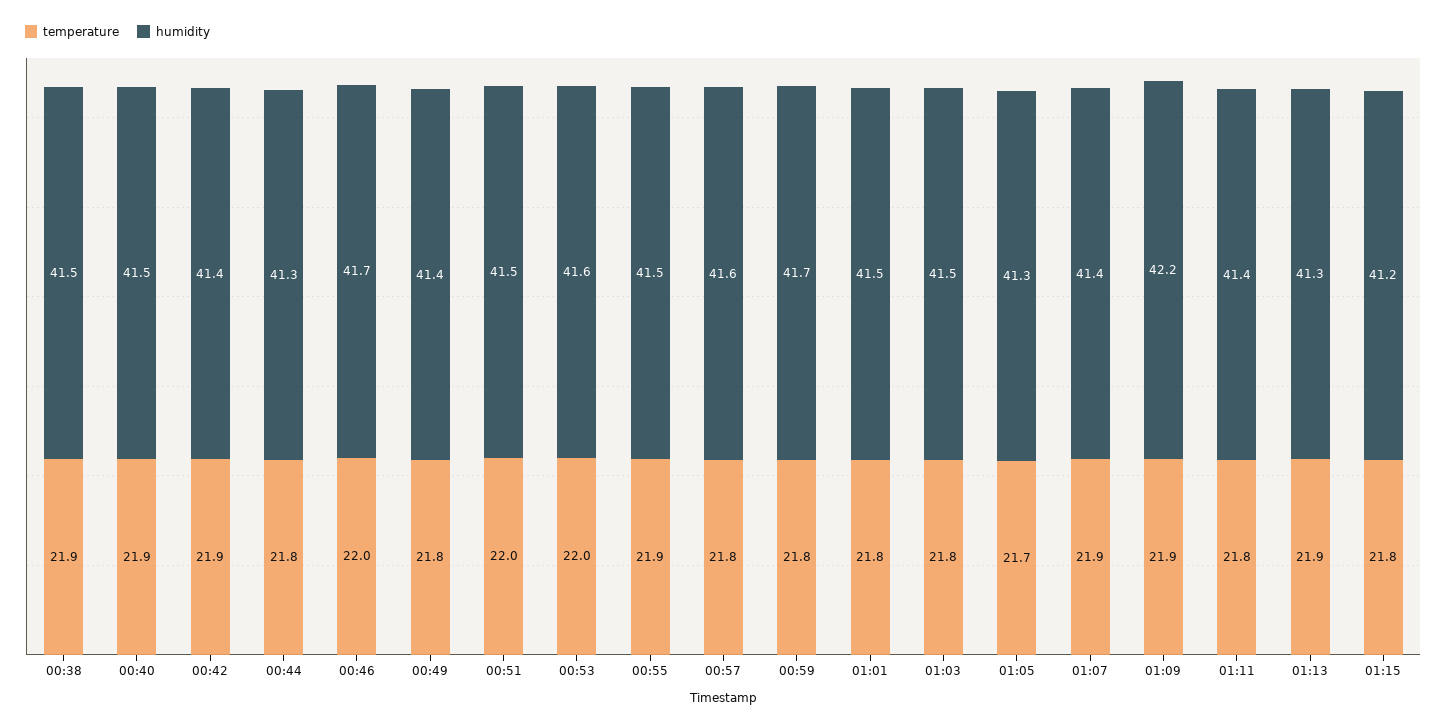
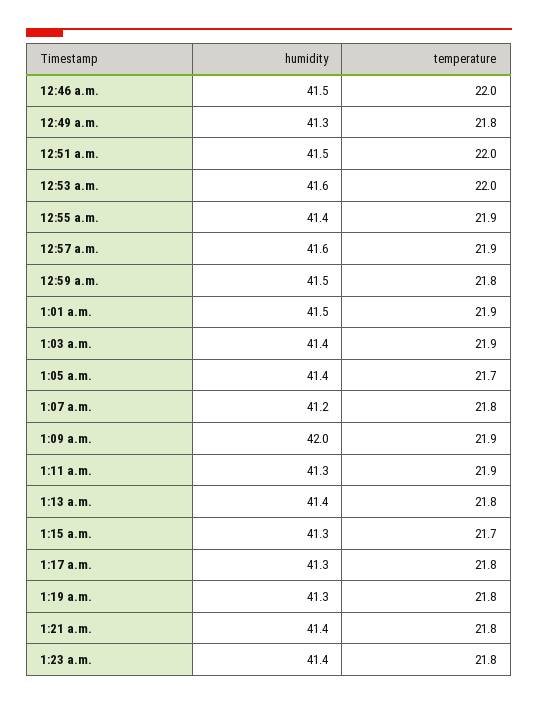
temperature, 00:38: 21.9 -> none
humidity, 00:38: 41.5 -> none
temperature, 00:40: 21.9 -> none
humidity, 00:40: 41.5 -> none
temperature, 00:42: 21.9 -> none
humidity, 00:42: 41.4 -> none
temperature, 00:44: 21.8 -> none
humidity, 00:44: 41.3 -> none
humidity, 00:46: 41.7 -> 41.5
humidity, 00:49: 41.4 -> 41.3
humidity, 00:55: 41.5 -> 41.4
temperature, 00:57: 21.8 -> 21.9
humidity, 00:59: 41.7 -> 41.5
temperature, 01:01: 21.8 -> 21.9
temperature, 01:03: 21.8 -> 21.9
humidity, 01:03: 41.5 -> 41.4
humidity, 01:05: 41.3 -> 41.4
temperature, 01:07: 21.9 -> 21.8
humidity, 01:07: 41.4 -> 41.2
humidity, 01:09: 42.2 -> 42
temperature, 01:11: 21.8 -> 21.9
humidity, 01:11: 41.4 -> 41.3
temperature, 01:13: 21.9 -> 21.8
humidity, 01:13: 41.3 -> 41.4
temperature, 01:15: 21.8 -> 21.7
humidity, 01:15: 41.2 -> 41.3
humidity, 1:17 a.m.: none -> 41.3
temperature, 1:17 a.m.: none -> 21.8
humidity, 1:19 a.m.: none -> 41.3
temperature, 1:19 a.m.: none -> 21.8
humidity, 1:21 a.m.: none -> 41.4
temperature, 1:21 a.m.: none -> 21.8
humidity, 1:23 a.m.: none -> 41.4
temperature, 1:23 a.m.: none -> 21.8

